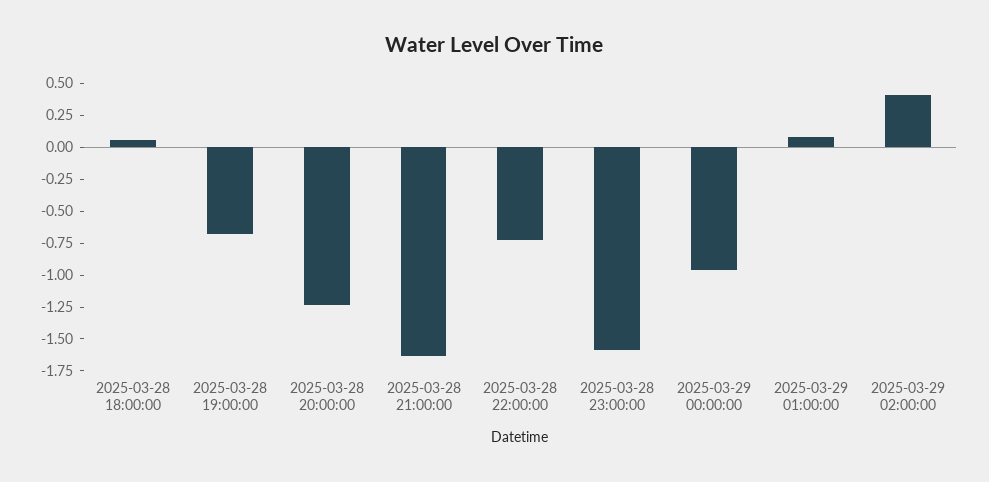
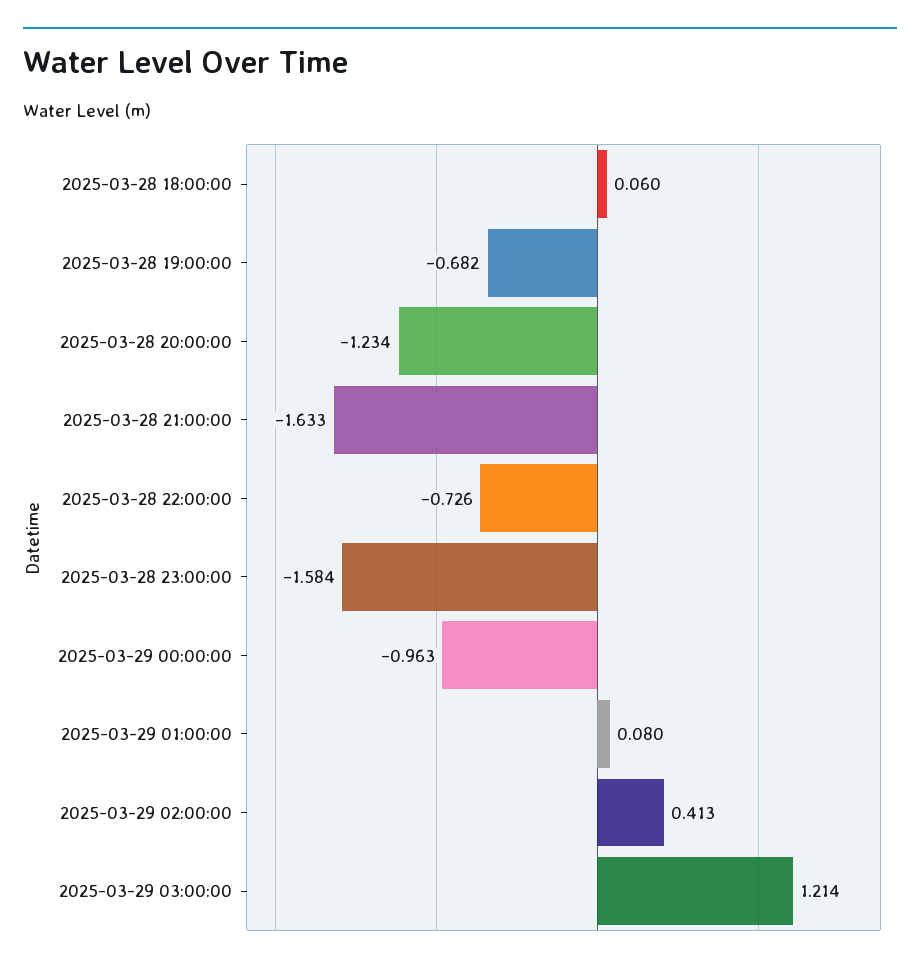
2025-03-29 03:00:00: none -> 1.214

